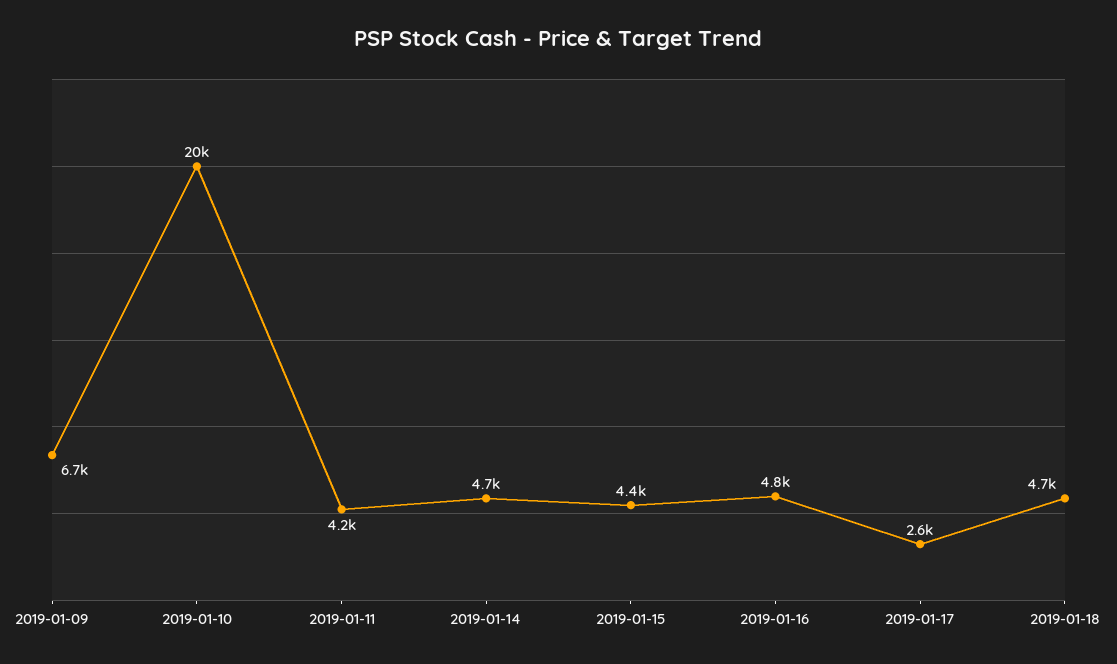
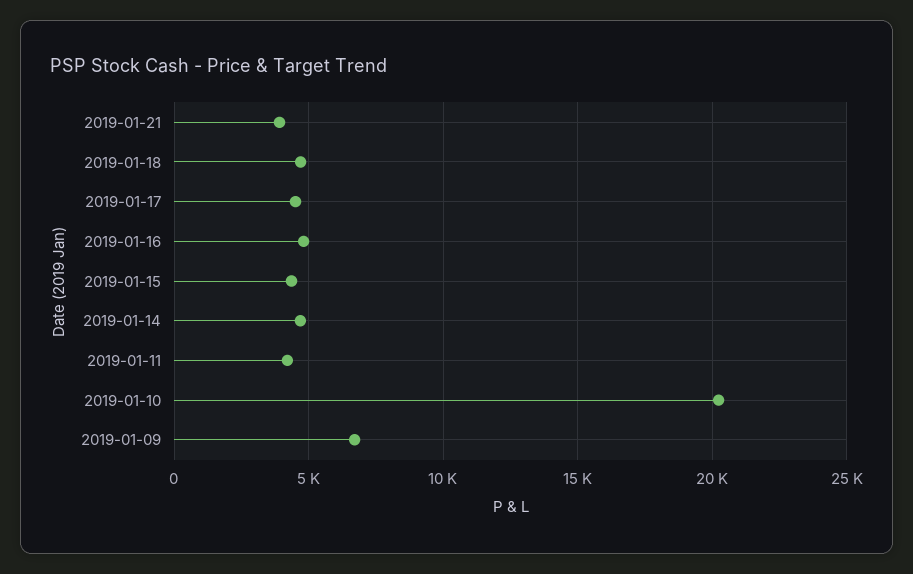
2019-01-17: 2600 -> 4500
2019-01-21: none -> 4000

